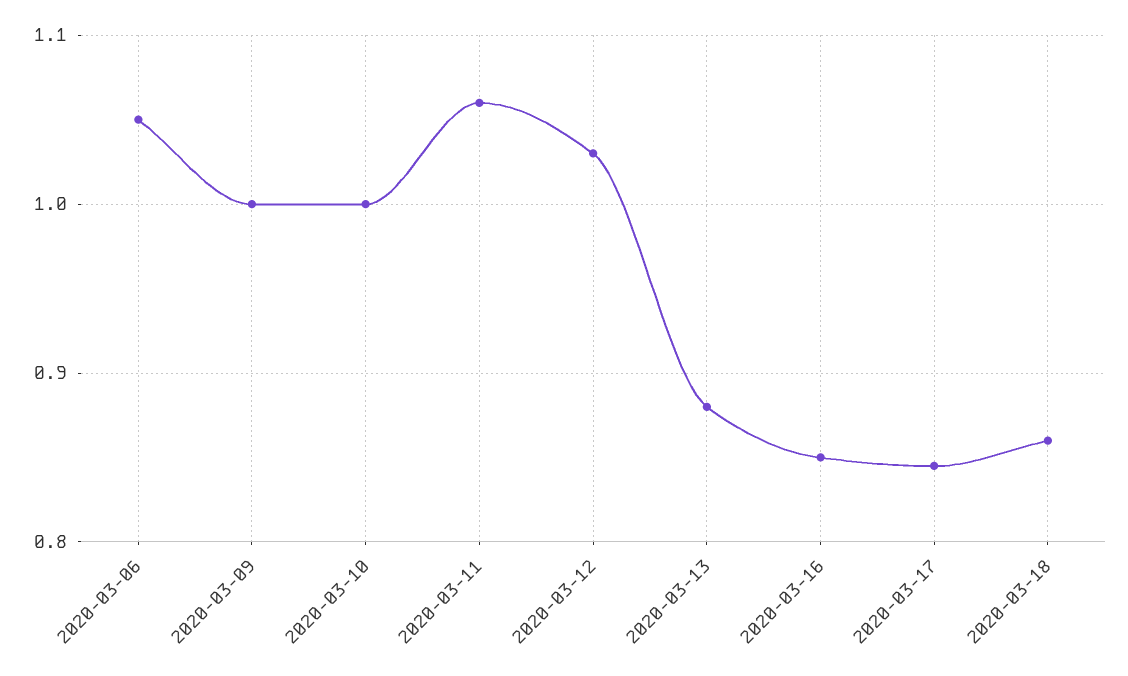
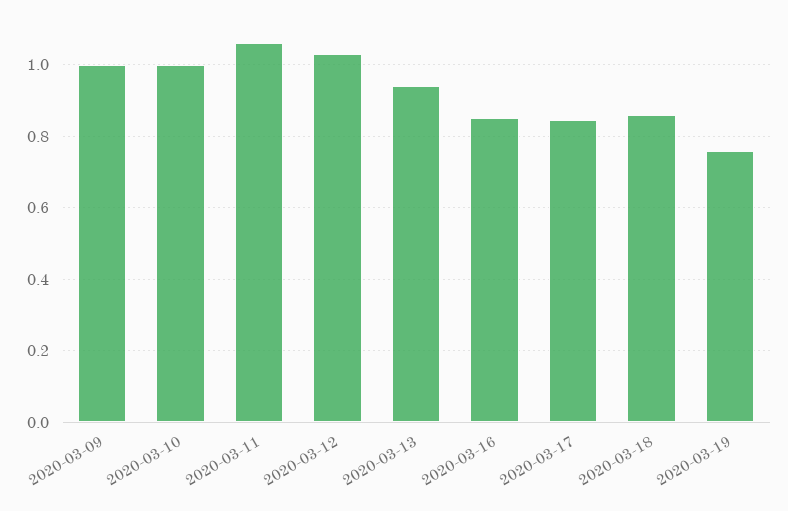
2020-03-06: 1.05 -> none
2020-03-13: 0.88 -> 0.94
2020-03-19: none -> 0.76

